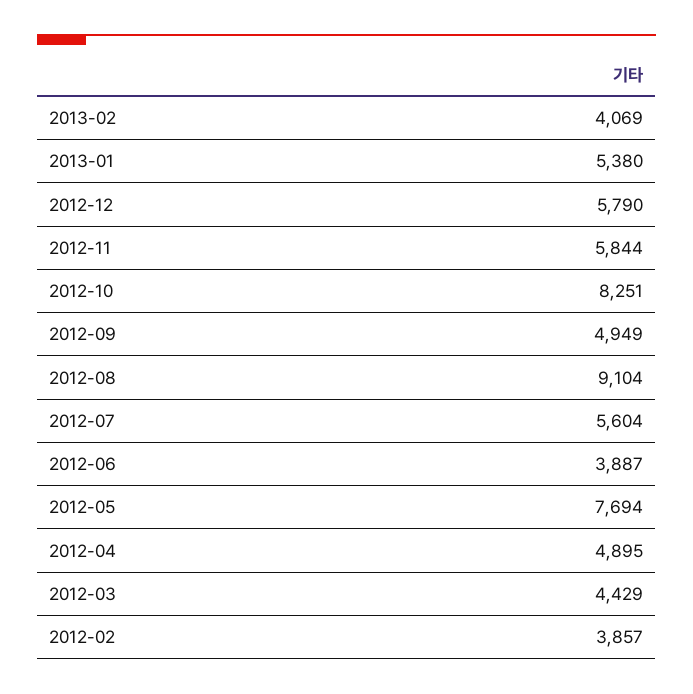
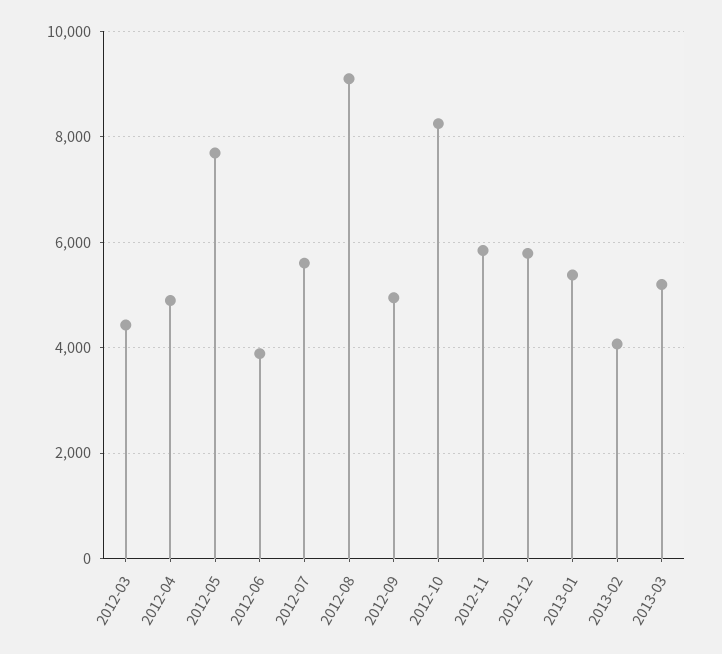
2012-02: 3857 -> none
2013-03: none -> 5200

